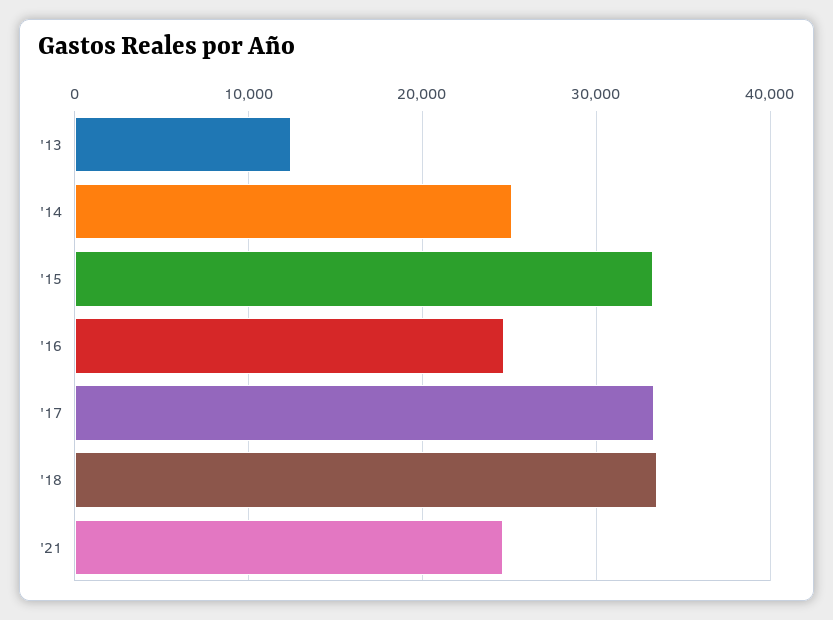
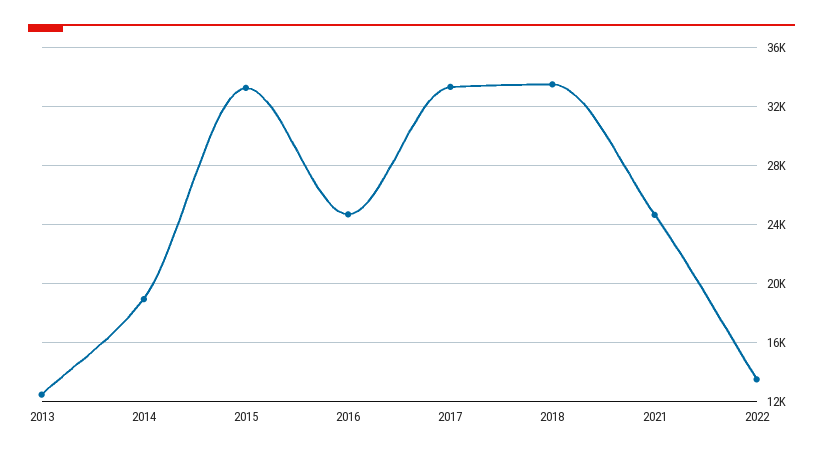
'14: 25000 -> 19000
2022: none -> 13500

